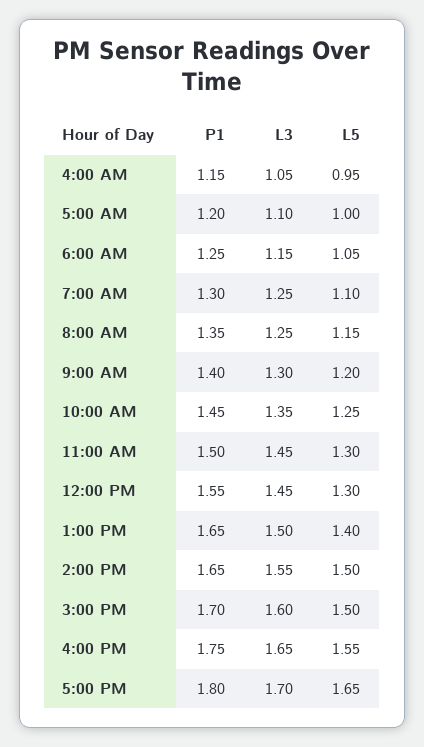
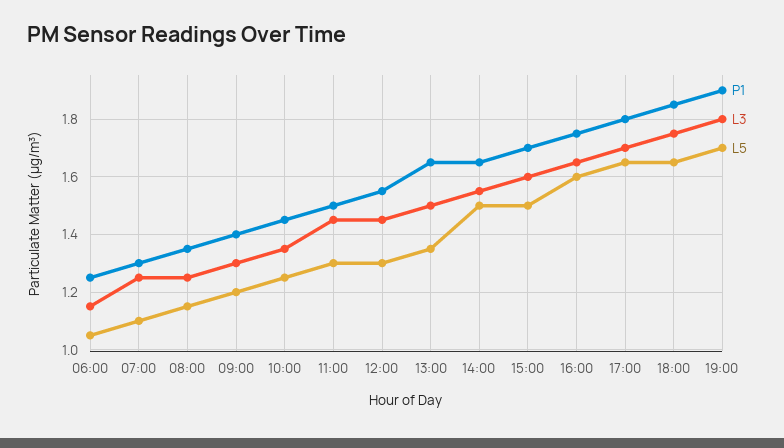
P1, 4:00 AM: 1.15 -> none
L3, 4:00 AM: 1.05 -> none
L5, 4:00 AM: 0.95 -> none
P1, 5:00 AM: 1.2 -> none
L3, 5:00 AM: 1.1 -> none
L5, 5:00 AM: 1 -> none
L5, 1:00 PM: 1.4 -> 1.35
L5, 4:00 PM: 1.55 -> 1.6
P1, 18:00: none -> 1.85
L3, 18:00: none -> 1.75
L5, 18:00: none -> 1.65
P1, 19:00: none -> 1.9
L3, 19:00: none -> 1.8
L5, 19:00: none -> 1.7

